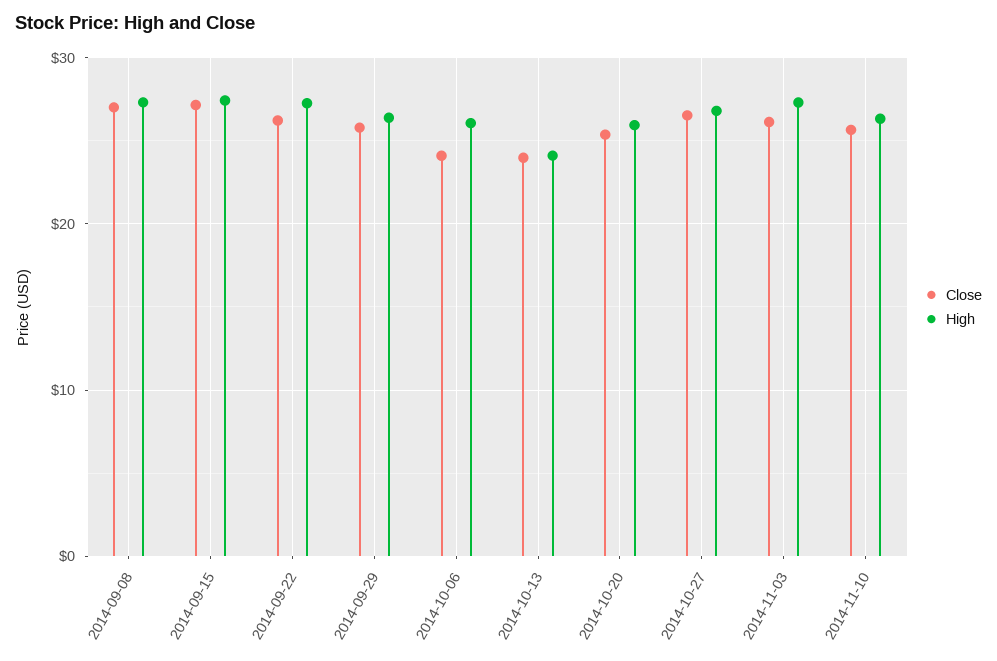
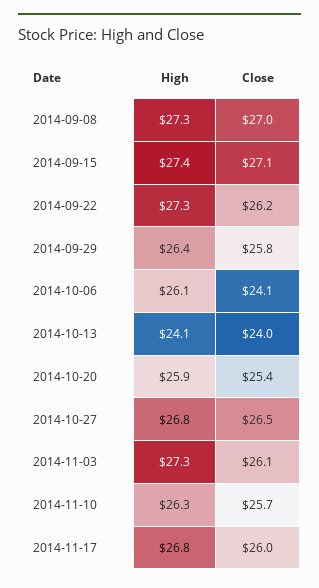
High, 2014-11-17: none -> 26.8
Close, 2014-11-17: none -> 26

